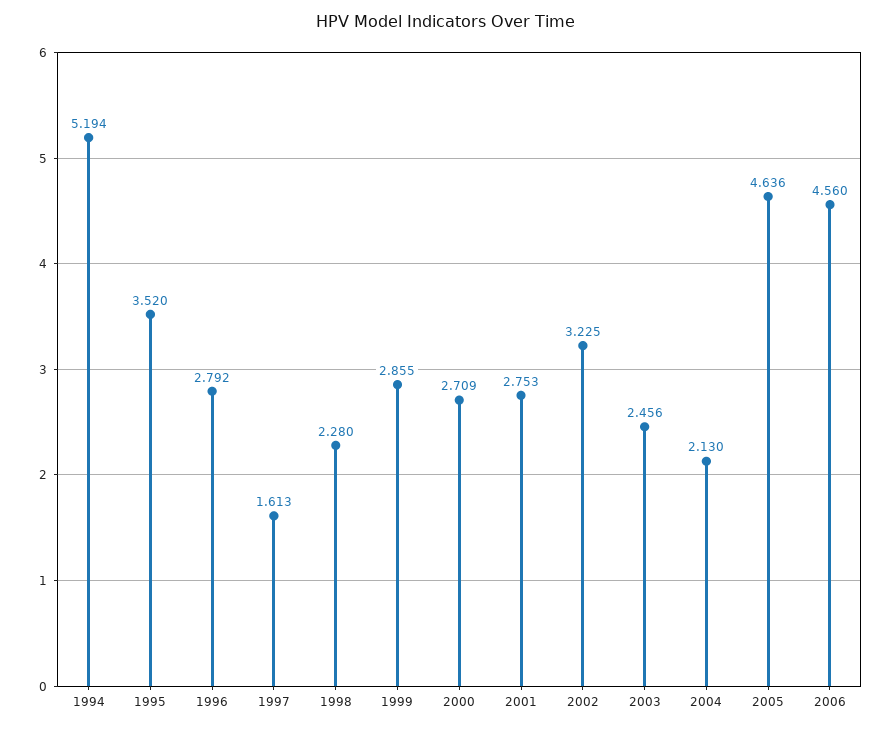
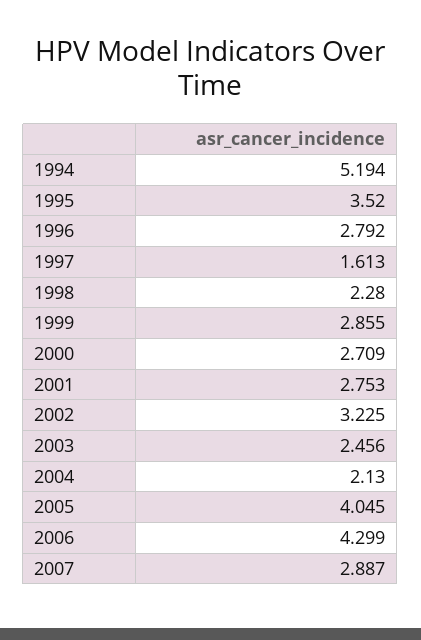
2005: 4.636 -> 4.045
2006: 4.56 -> 4.299
2007: none -> 2.887

